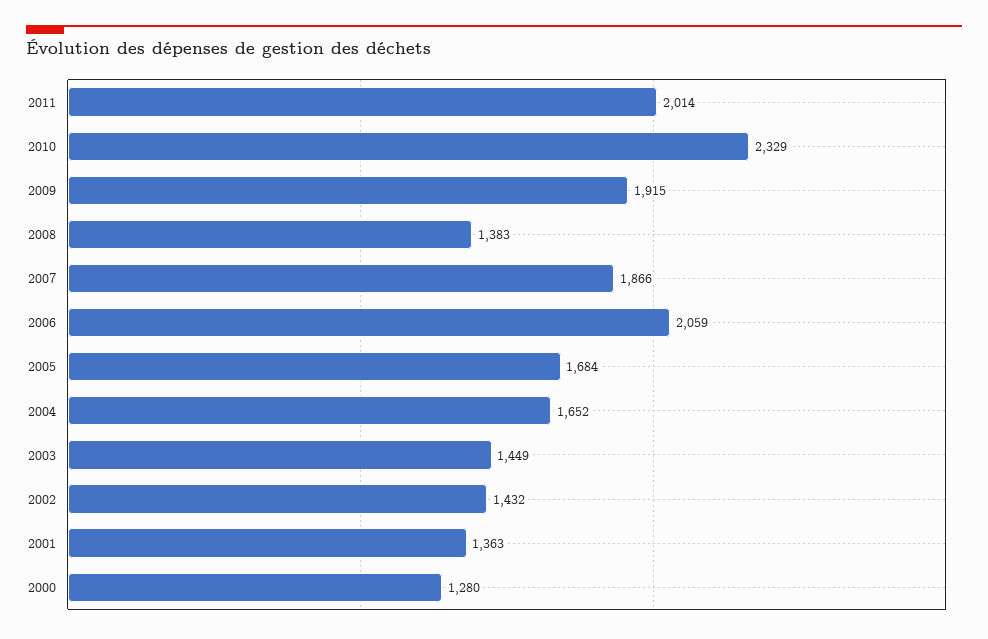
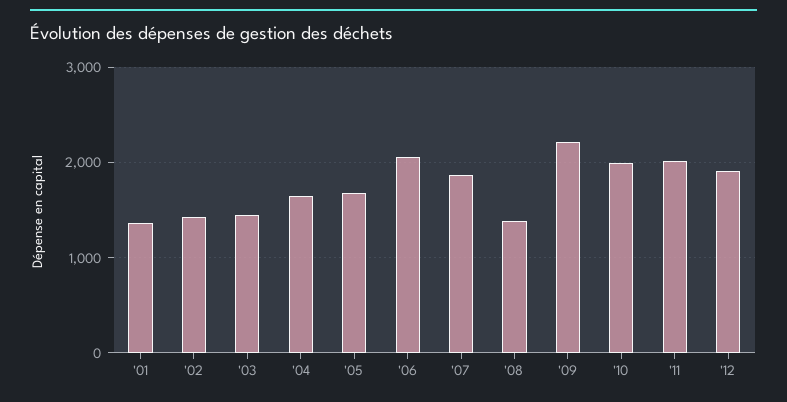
2010: 2329 -> 2000
2009: 1915 -> 2200
2000: 1280 -> none
'12: none -> 1900

